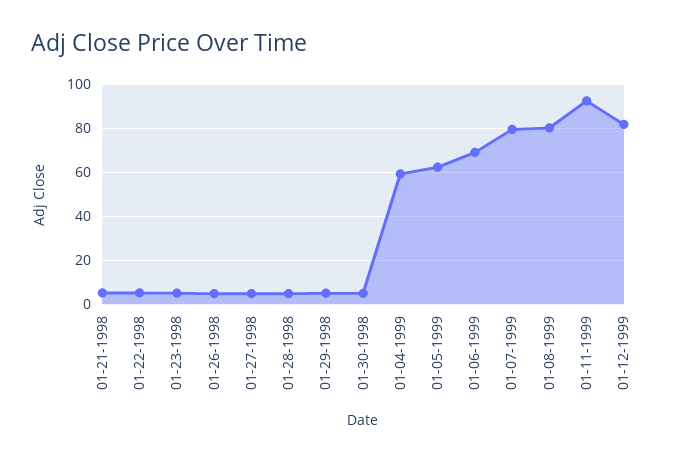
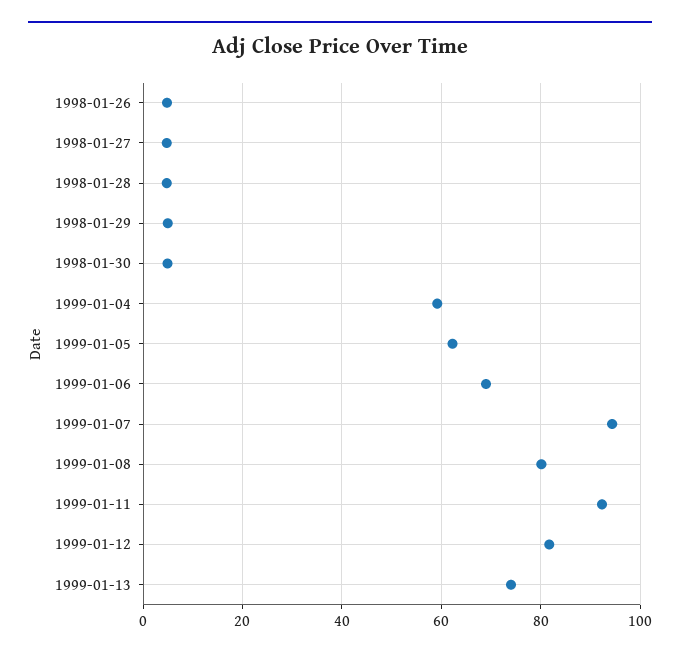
01-21-1998: 5 -> none
01-22-1998: 5 -> none
01-23-1998: 5 -> none
01-07-1999: 80 -> 94
1999-01-13: none -> 74

